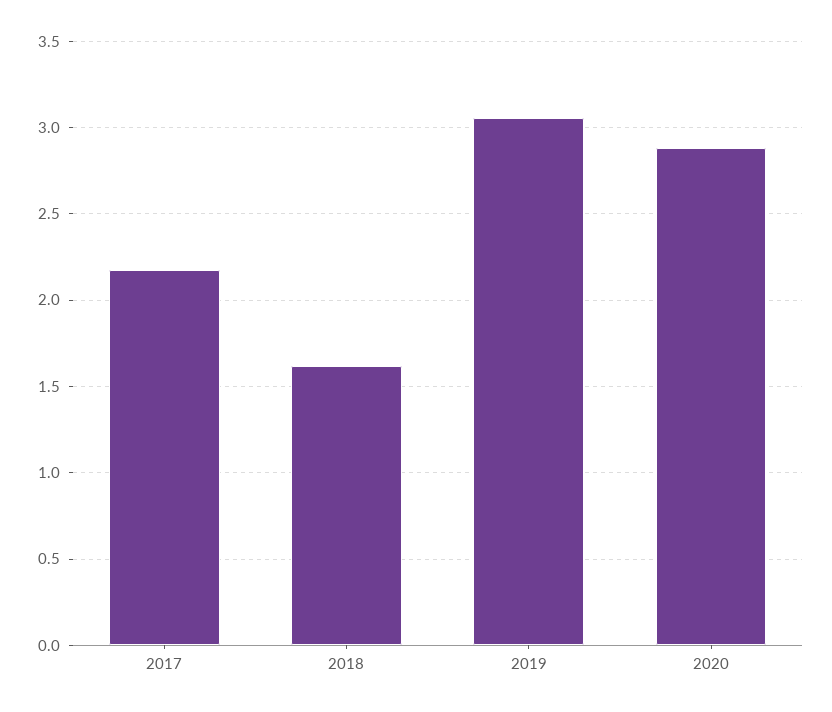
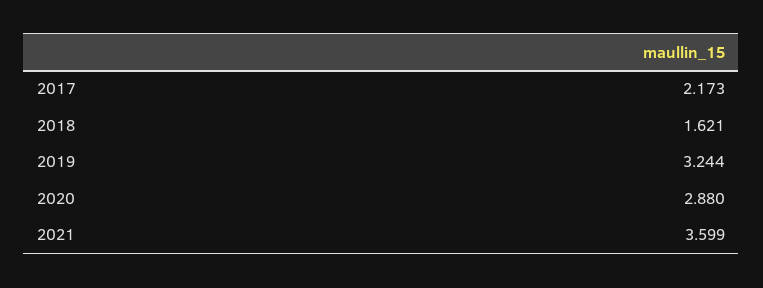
2019: 3.05 -> 3.244
2021: none -> 3.599

